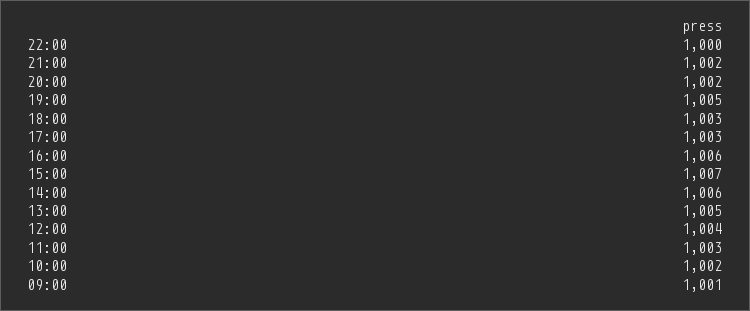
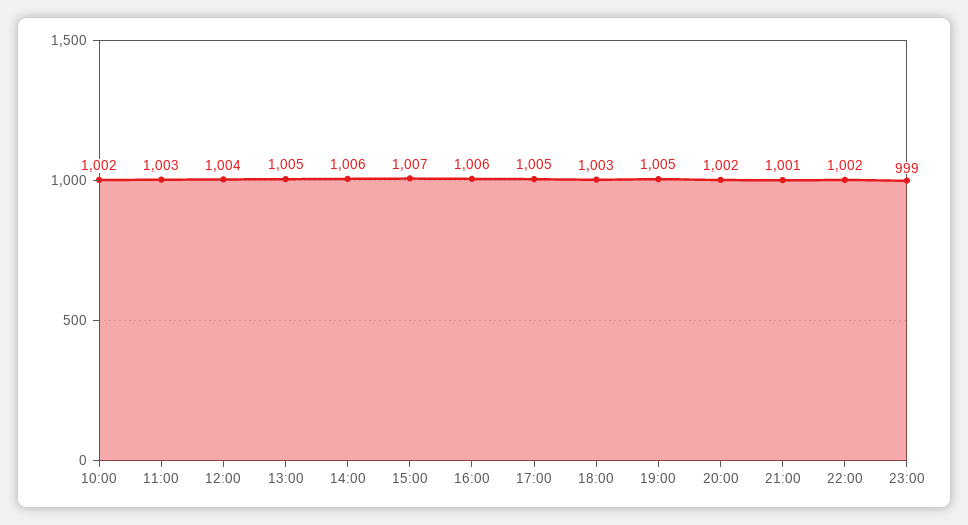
22:00: 1000 -> 1002
21:00: 1002 -> 1001
17:00: 1003 -> 1005
09:00: 1001 -> none
23:00: none -> 999

